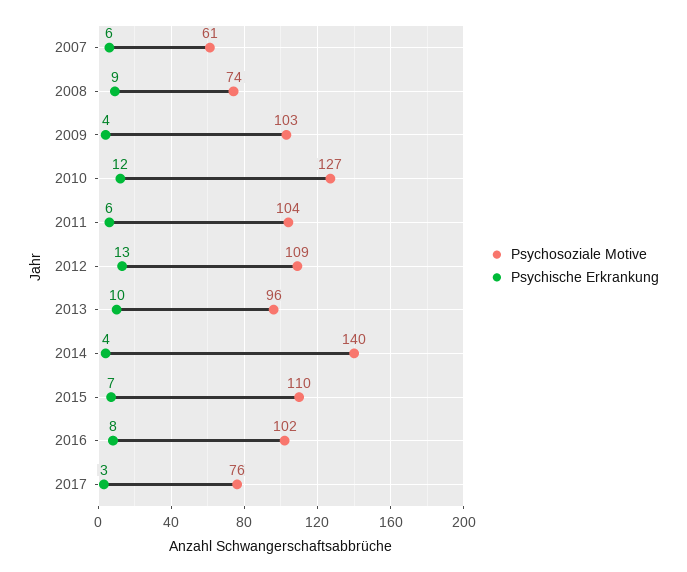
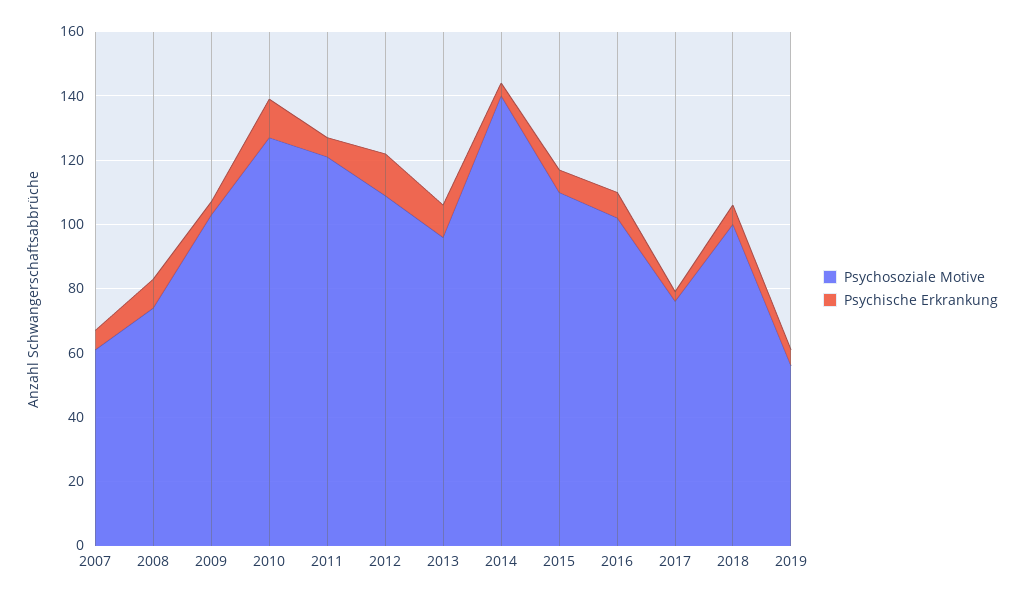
Psychosoziale Motive, 2011: 104 -> 120
Psychosoziale Motive, 2018: none -> 100
Psychische Erkrankung, 2018: none -> 5
Psychosoziale Motive, 2019: none -> 55
Psychische Erkrankung, 2019: none -> 5

